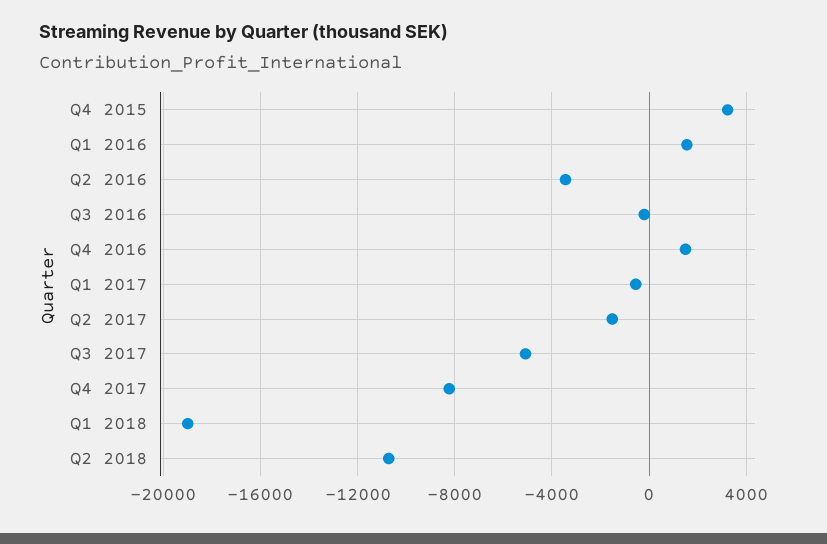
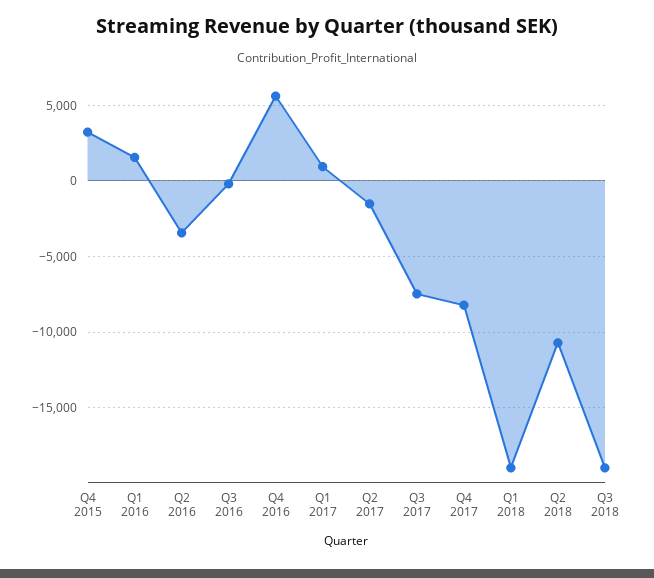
Q4 2016: 1500 -> 5500
Q1 2017: -500 -> 1000
Q3 2017: -5000 -> -7500
Q3 2018: none -> -19000

